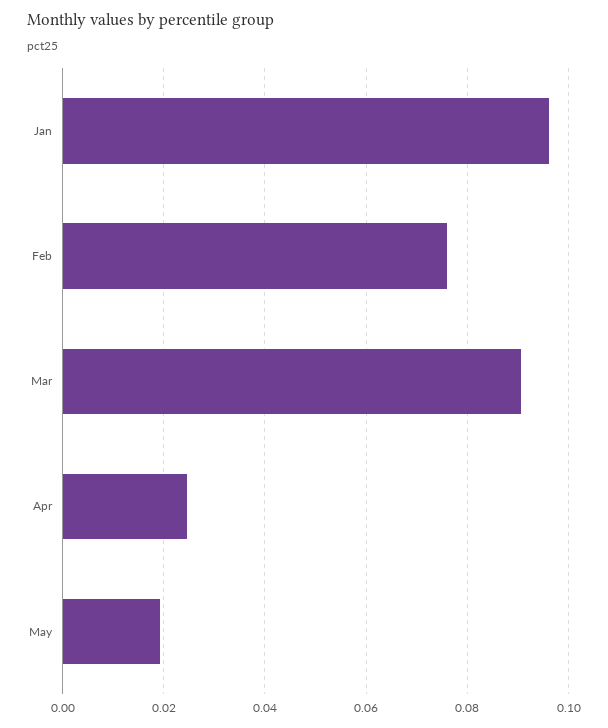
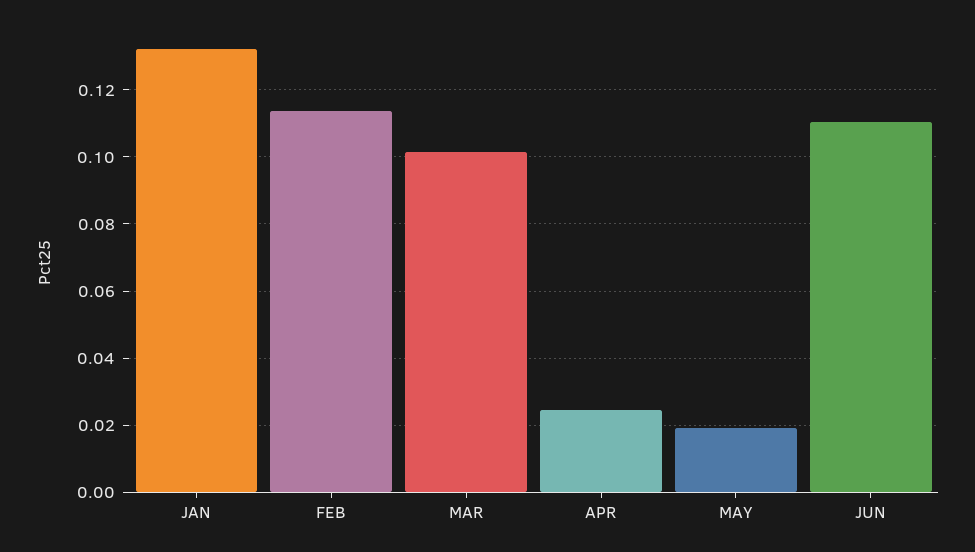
Jan: 0.096 -> 0.132
Feb: 0.076 -> 0.114
Mar: 0.09 -> 0.102
JUN: none -> 0.11

